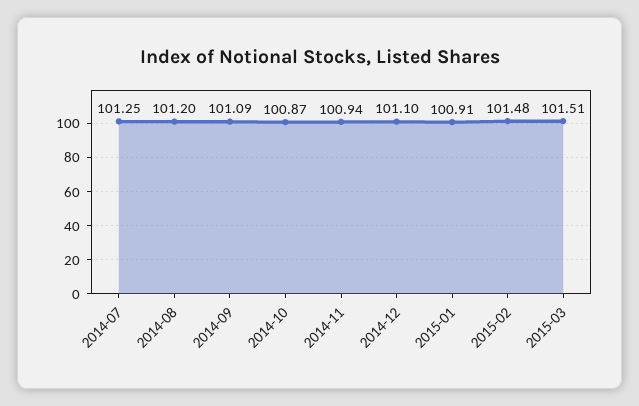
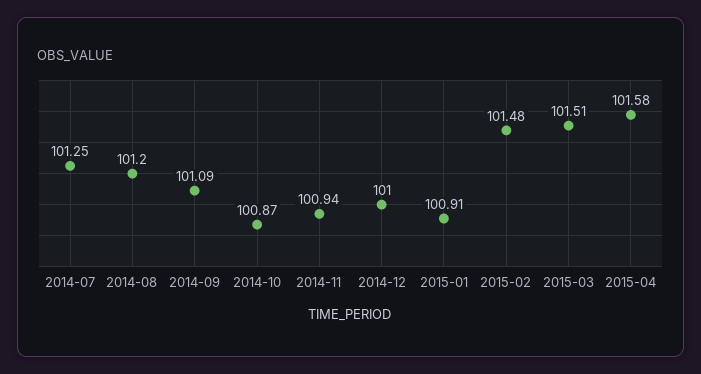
2014-12: 101.1 -> 101
2015-04: none -> 101.58

